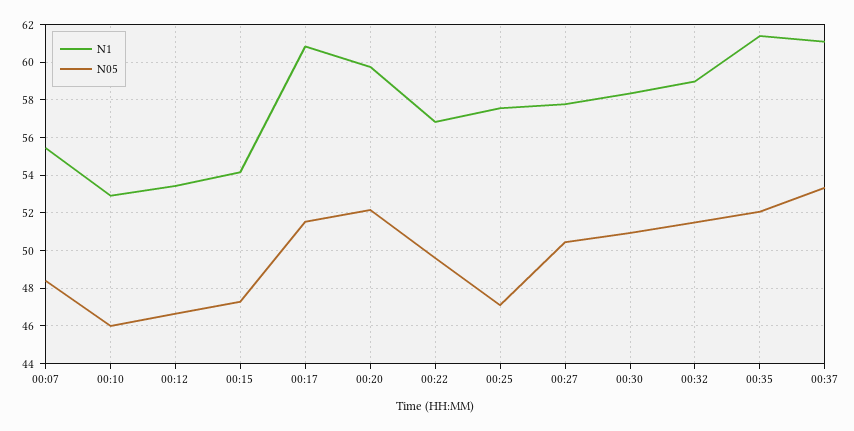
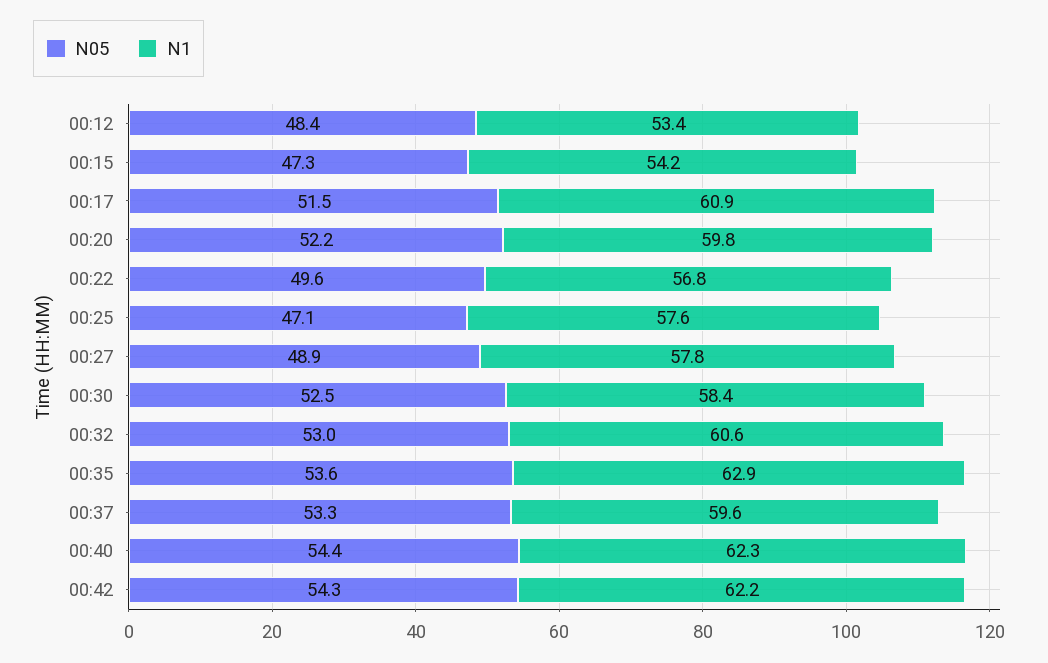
N1, 00:07: 55.5 -> none
N05, 00:07: 48.5 -> none
N1, 00:10: 53 -> none
N05, 00:10: 46 -> none
N05, 00:12: 46.5 -> 48.4
N05, 00:27: 50.5 -> 48.9
N05, 00:30: 51 -> 52.5
N1, 00:32: 59 -> 60.6
N05, 00:32: 51.5 -> 53
N1, 00:35: 61.5 -> 62.9
N05, 00:35: 52 -> 53.6
N1, 00:37: 61 -> 59.6
N05, 00:40: none -> 54.4
N1, 00:40: none -> 62.3
N05, 00:42: none -> 54.3
N1, 00:42: none -> 62.2

